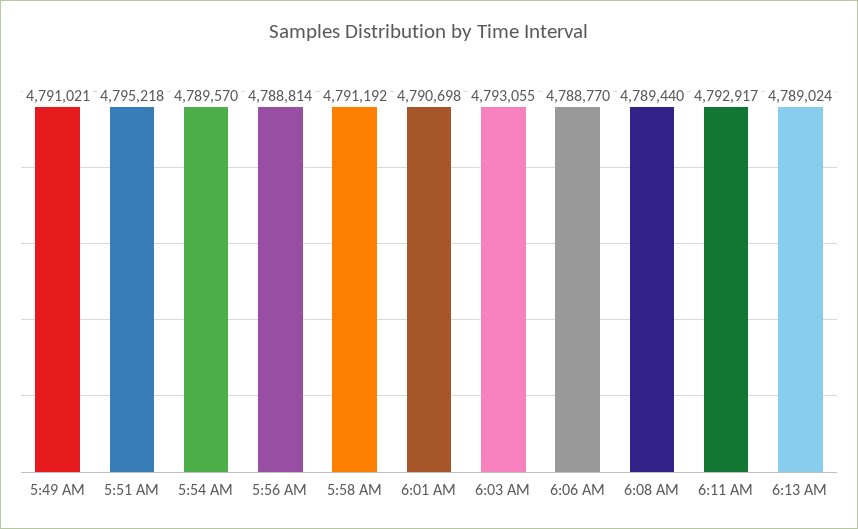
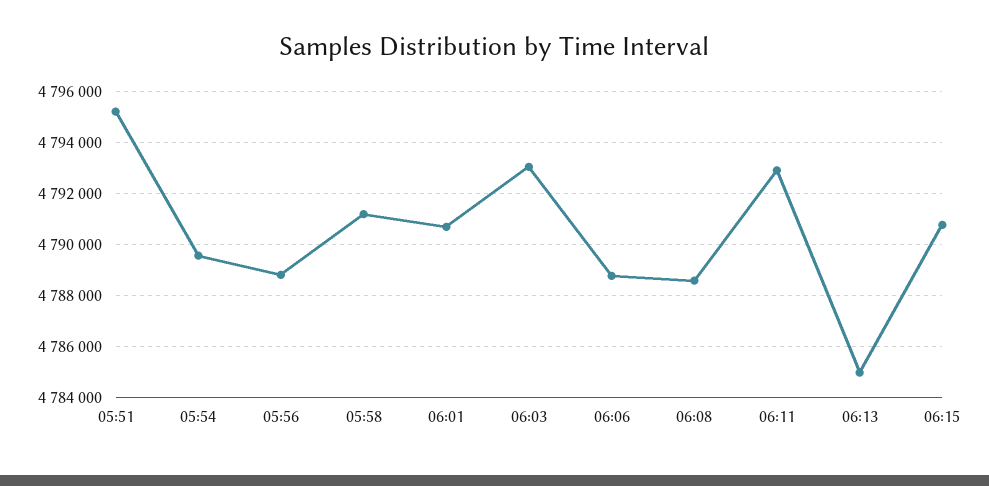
5:49 AM: 4791021 -> none
6:08 AM: 4789440 -> 4788500
6:13 AM: 4789024 -> 4785000
06:15: none -> 4790750

